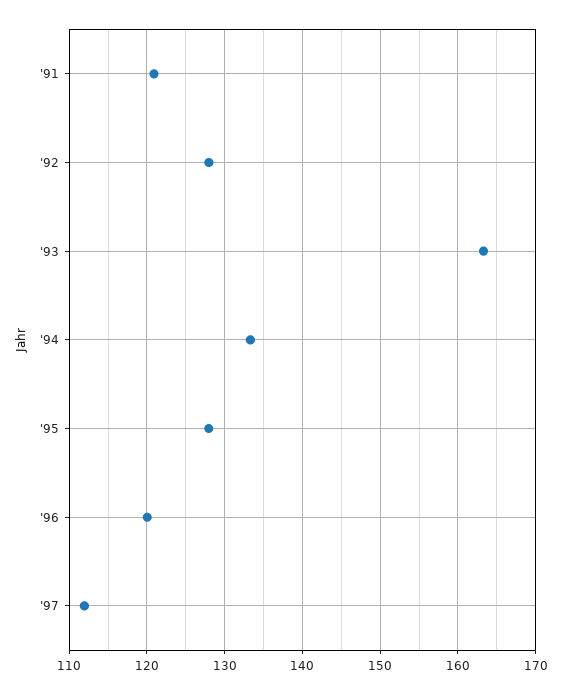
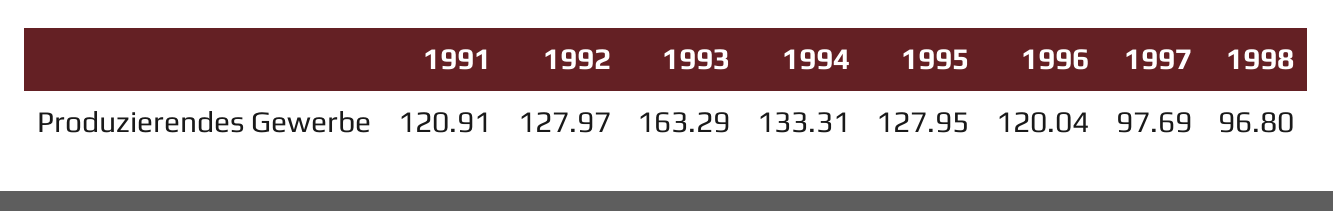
'97: 112 -> 97.69
1998: none -> 96.8

